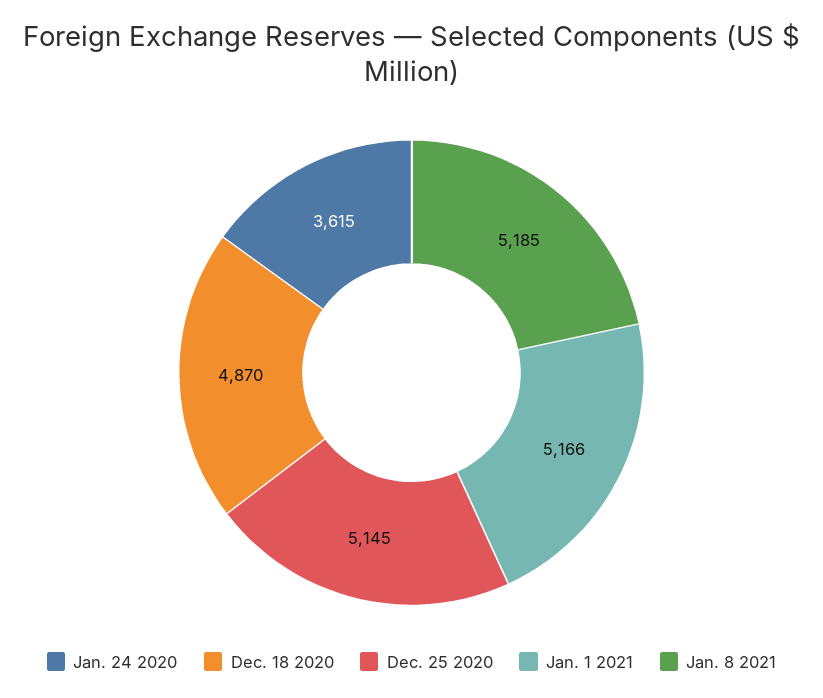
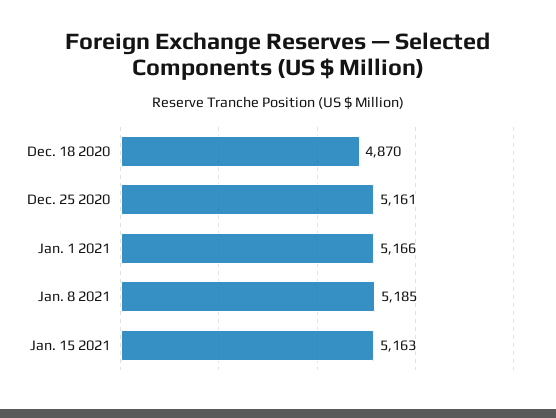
Jan. 24 2020: 3615 -> none
Dec. 25 2020: 5145 -> 5161
Jan. 15 2021: none -> 5163

